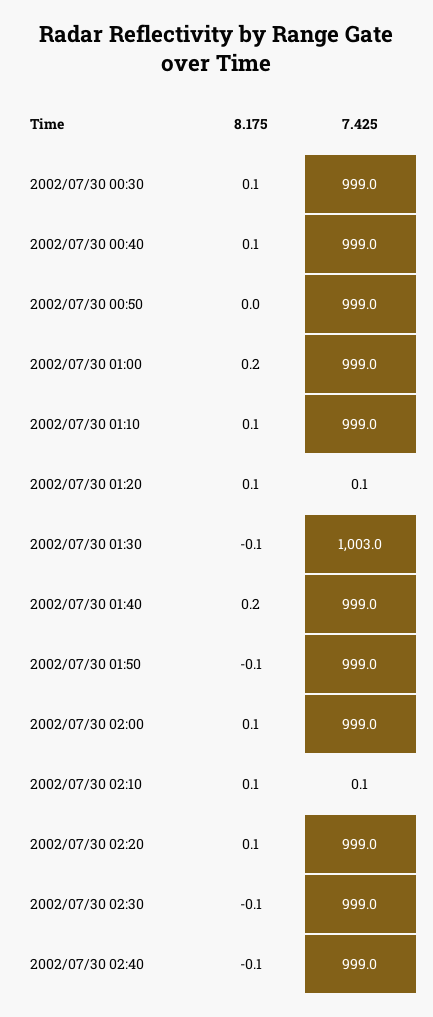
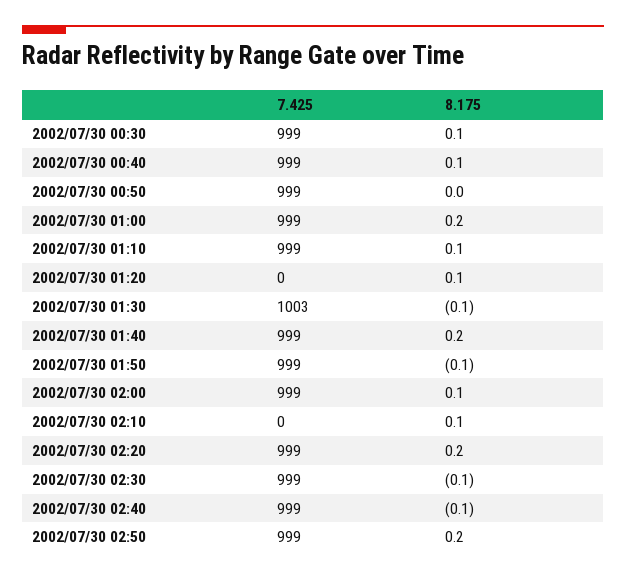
8.175, 2002/07/30 02:20: 0.1 -> 0.2
7.425, 2002/07/30 02:50: none -> 999
8.175, 2002/07/30 02:50: none -> 0.2

